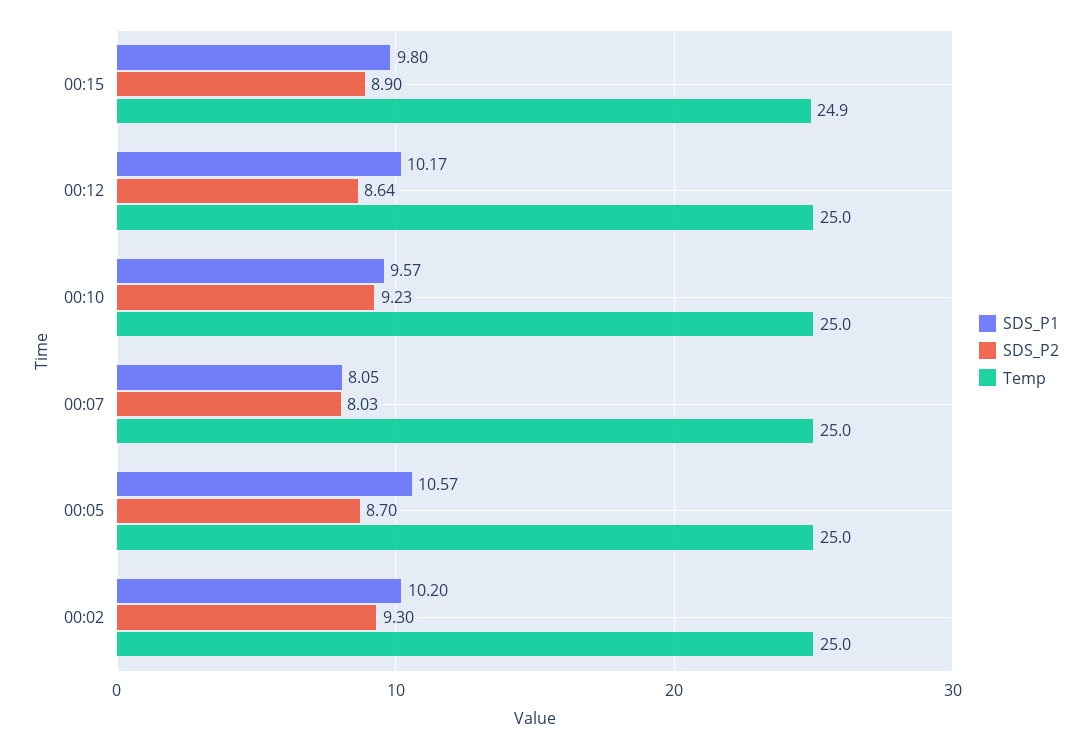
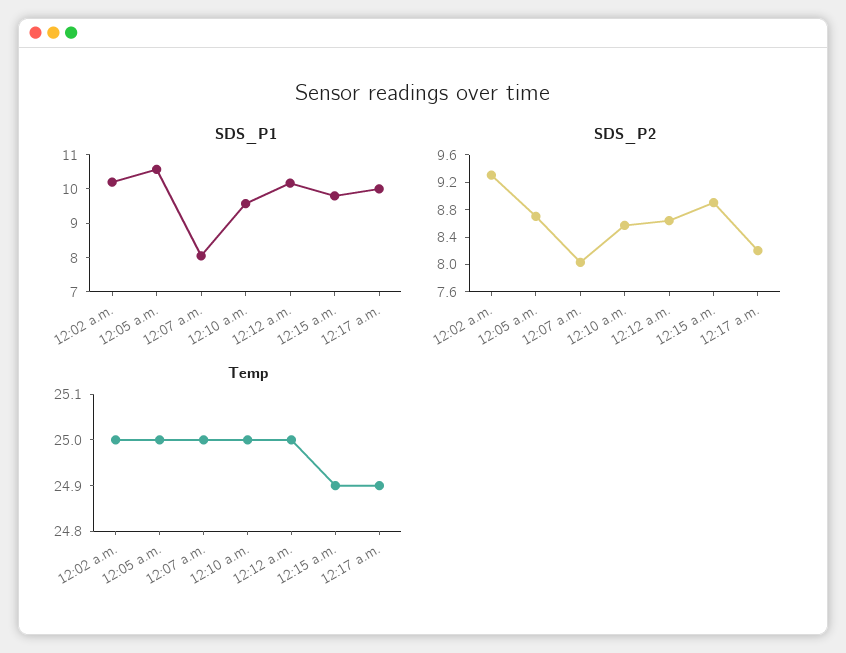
SDS_P2, 00:10: 9.23 -> 8.6
SDS_P1, 12:17 a.m.: none -> 10
SDS_P2, 12:17 a.m.: none -> 8.2
Temp, 12:17 a.m.: none -> 24.9

